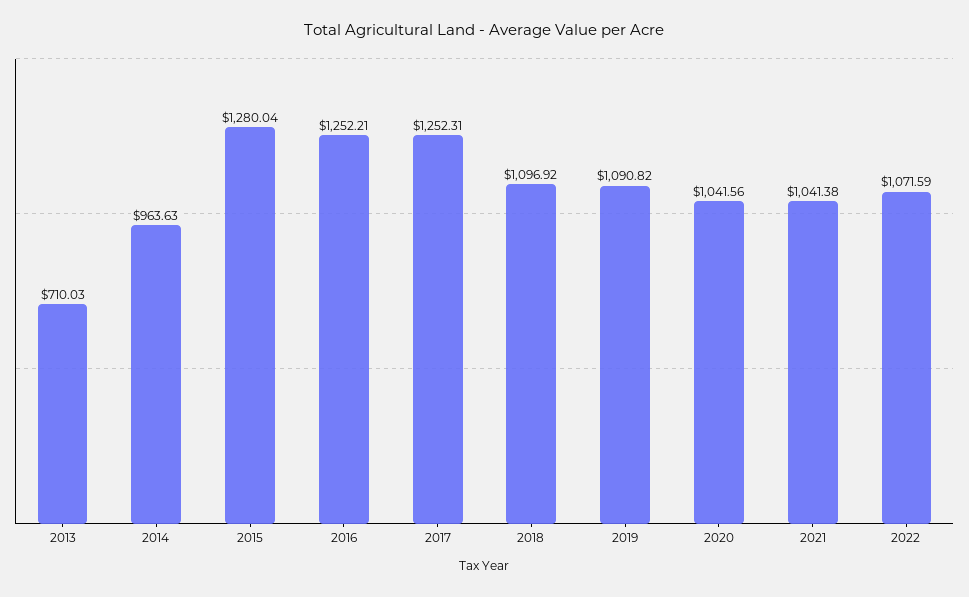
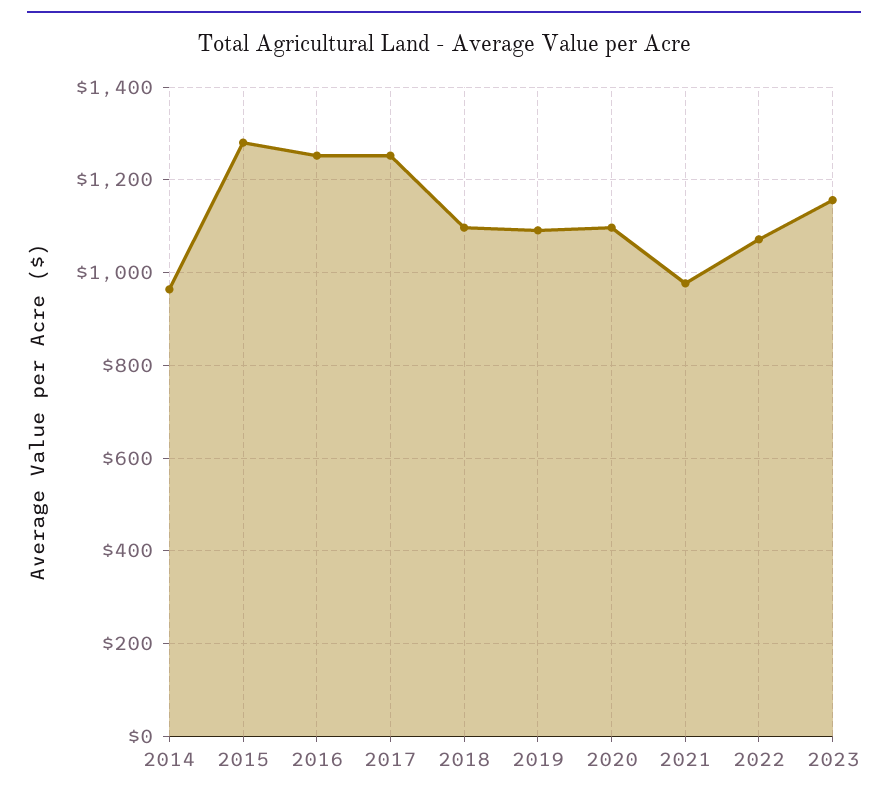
2013: 710.03 -> none
2020: 1041.56 -> 1100
2021: 1041.38 -> 980
2023: none -> 1160

